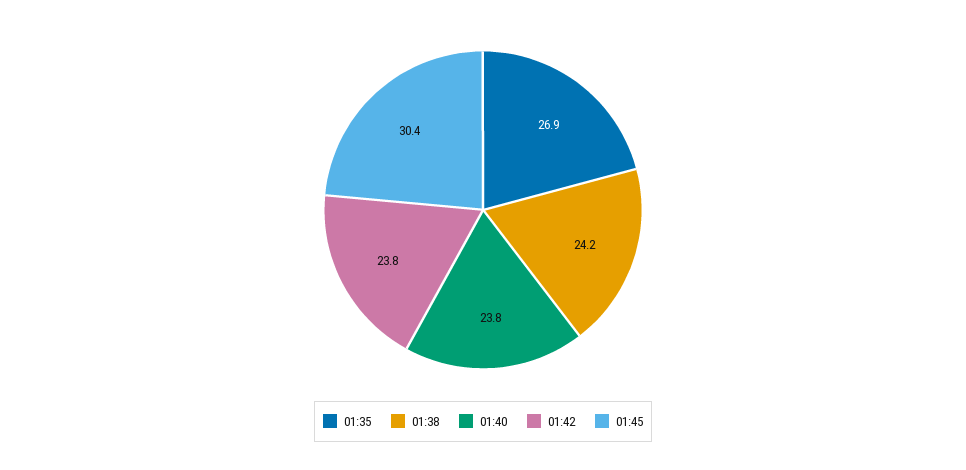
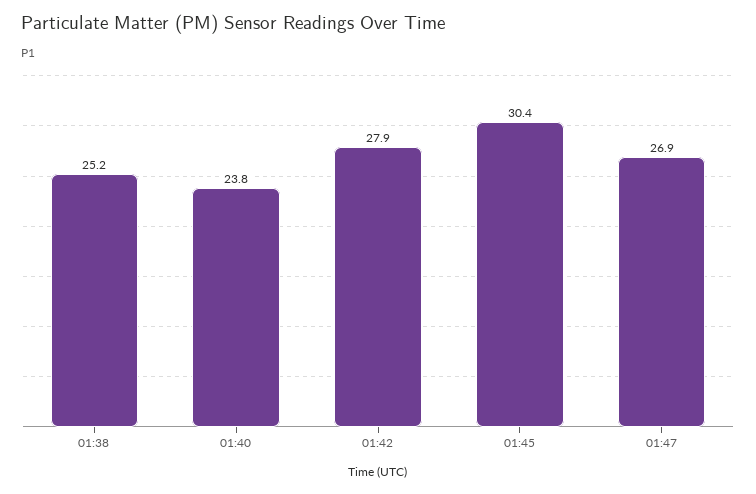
01:35: 26.9 -> none
01:38: 24.2 -> 25.2
01:42: 23.8 -> 27.9
01:47: none -> 26.9

